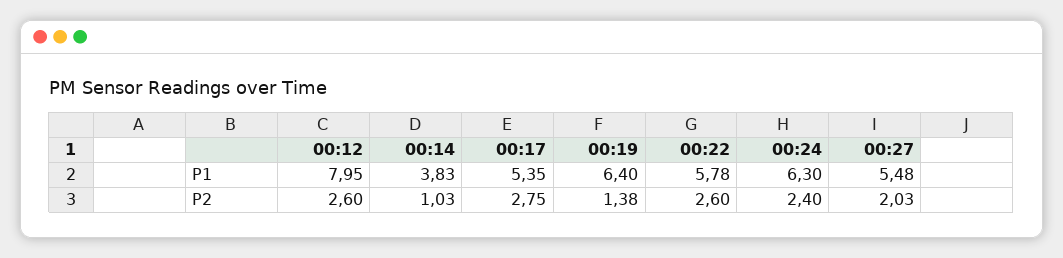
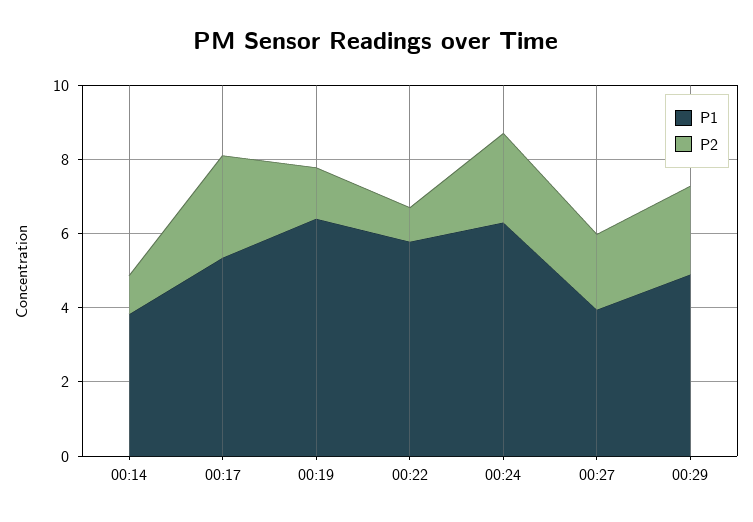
P1, 00:12: 7.95 -> none
P1, 00:27: 5.48 -> 4
P2, 00:12: 2.6 -> none
P2, 00:22: 2.6 -> 1
P1, 00:29: none -> 5
P2, 00:29: none -> 2.5

